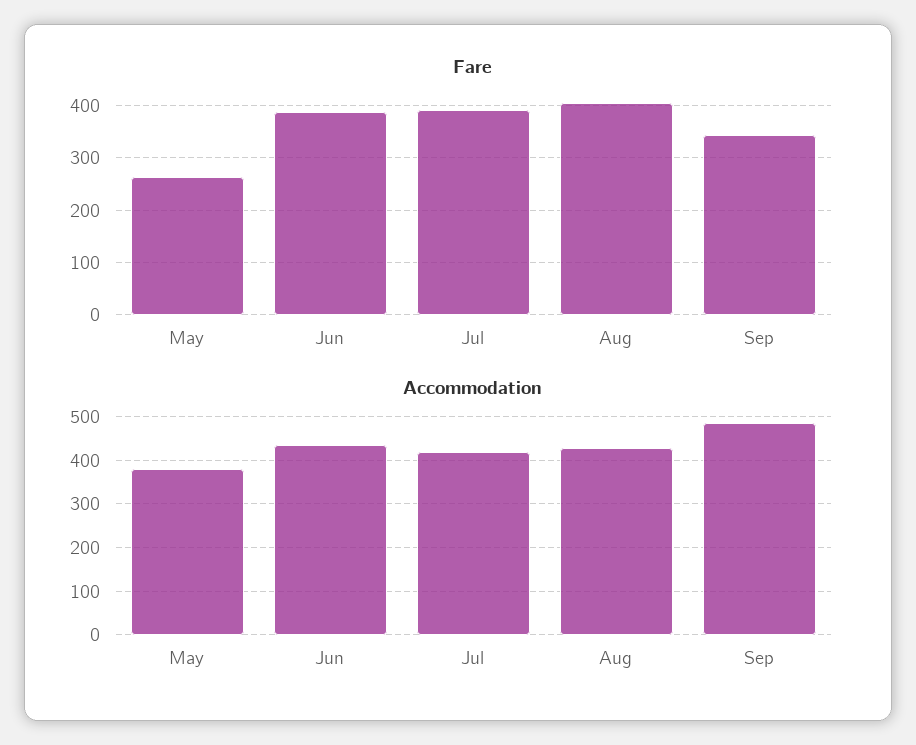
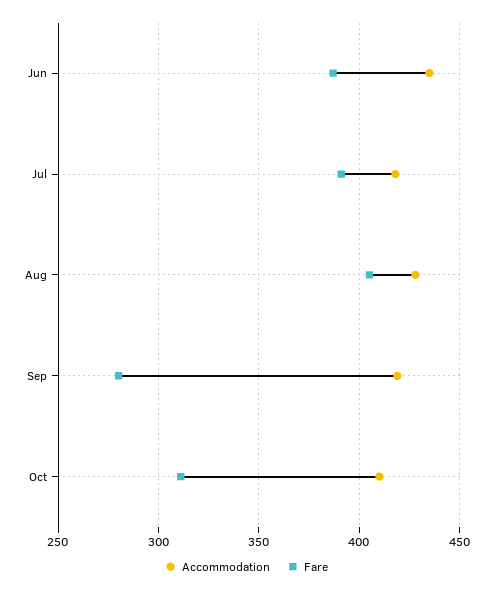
Fare, May: 260 -> none
Fare, Sep: 340 -> 280
Accommodation, May: 380 -> none
Accommodation, Sep: 480 -> 420
Accommodation, Oct: none -> 410
Fare, Oct: none -> 310

